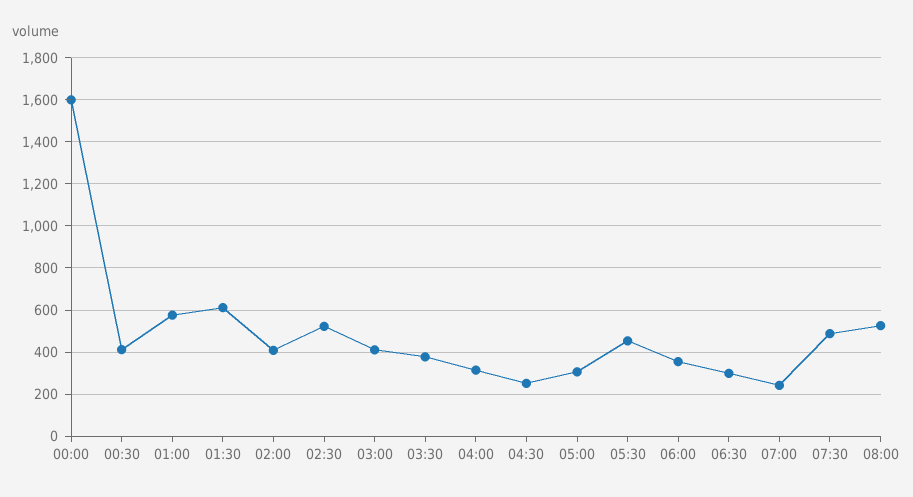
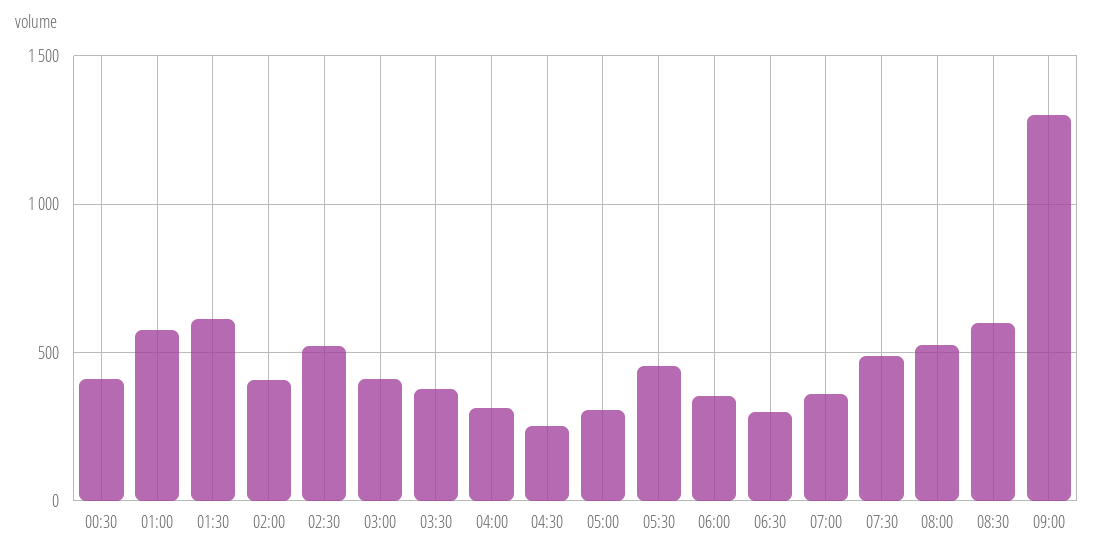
00:00: 1600 -> none
07:00: 250 -> 350
08:30: none -> 600
09:00: none -> 1300

